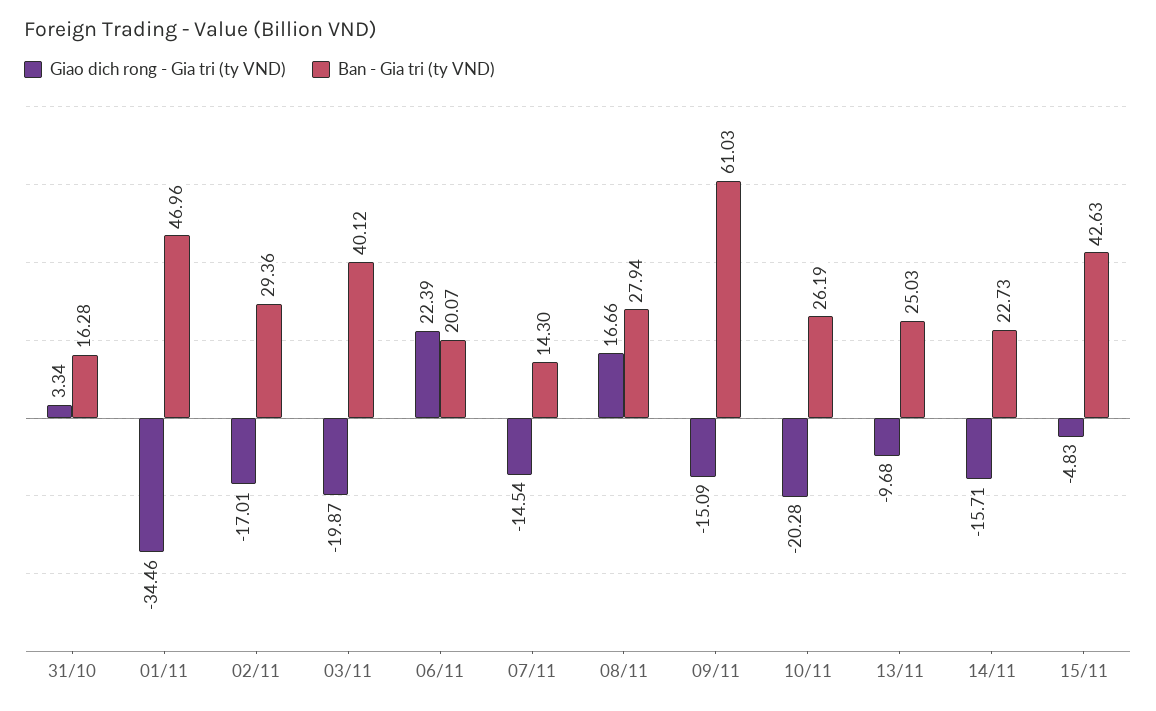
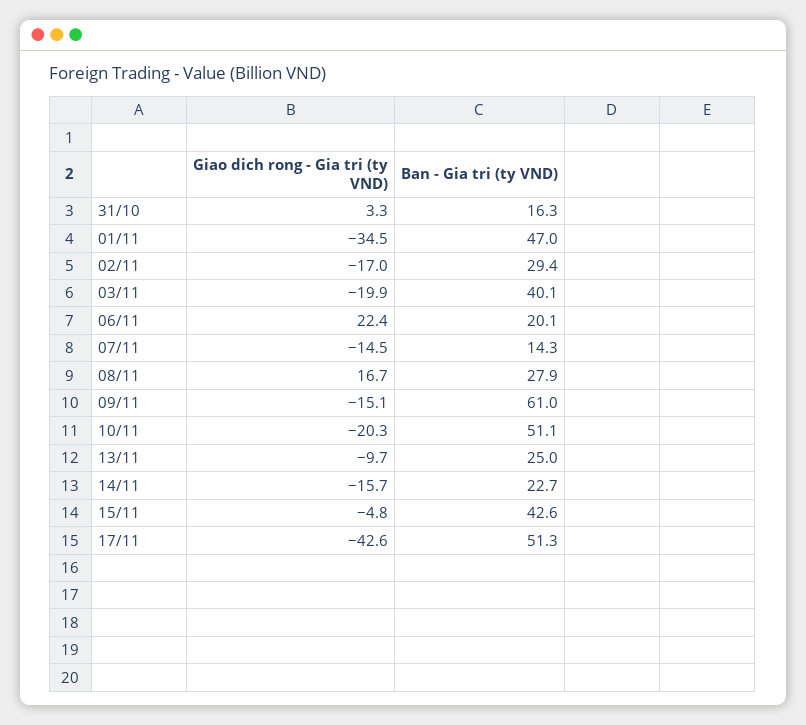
Ban - Gia tri (ty VND), 10/11: 26.19 -> 51.1
Giao dich rong - Gia tri (ty VND), 17/11: none -> -42.6
Ban - Gia tri (ty VND), 17/11: none -> 51.3

